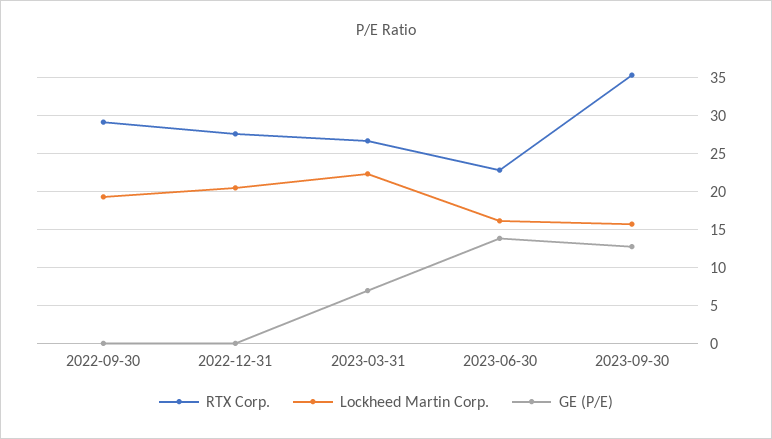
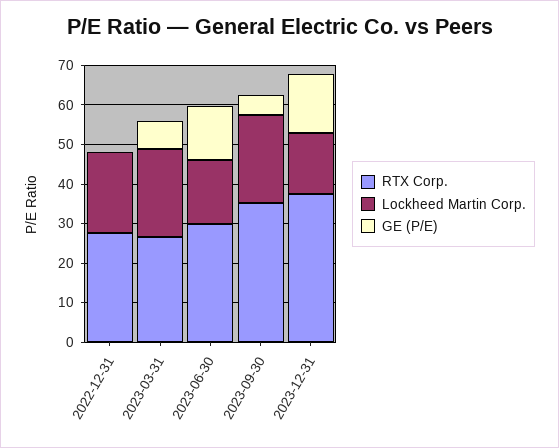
RTX Corp., 2022-09-30: 29 -> none
Lockheed Martin Corp., 2022-09-30: 19 -> none
GE (P/E), 2022-09-30: 0 -> none
RTX Corp., 2023-06-30: 23 -> 30
Lockheed Martin Corp., 2023-09-30: 16 -> 22.5
GE (P/E), 2023-09-30: 13 -> 5
RTX Corp., 2023-12-31: none -> 37.5
Lockheed Martin Corp., 2023-12-31: none -> 15
GE (P/E), 2023-12-31: none -> 15

